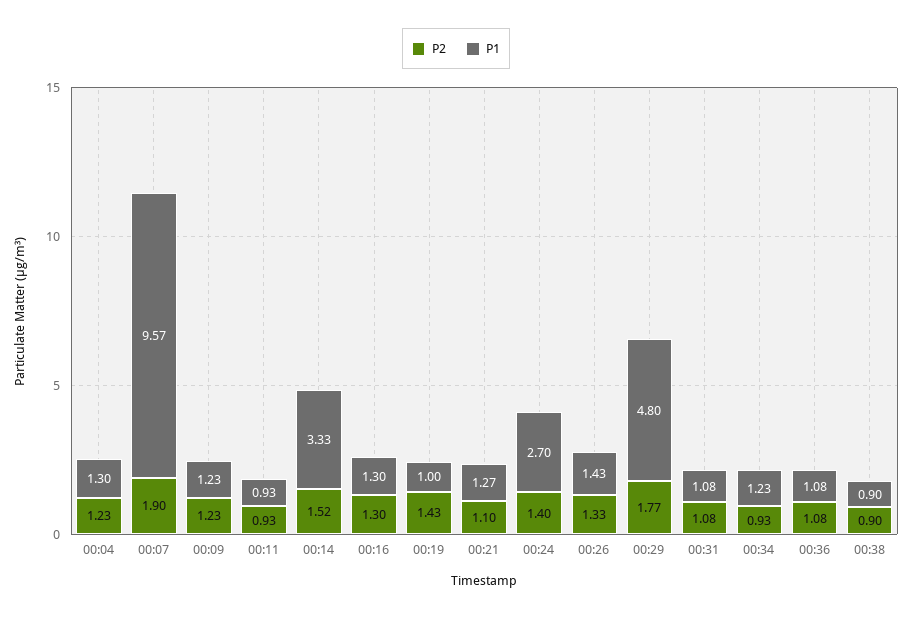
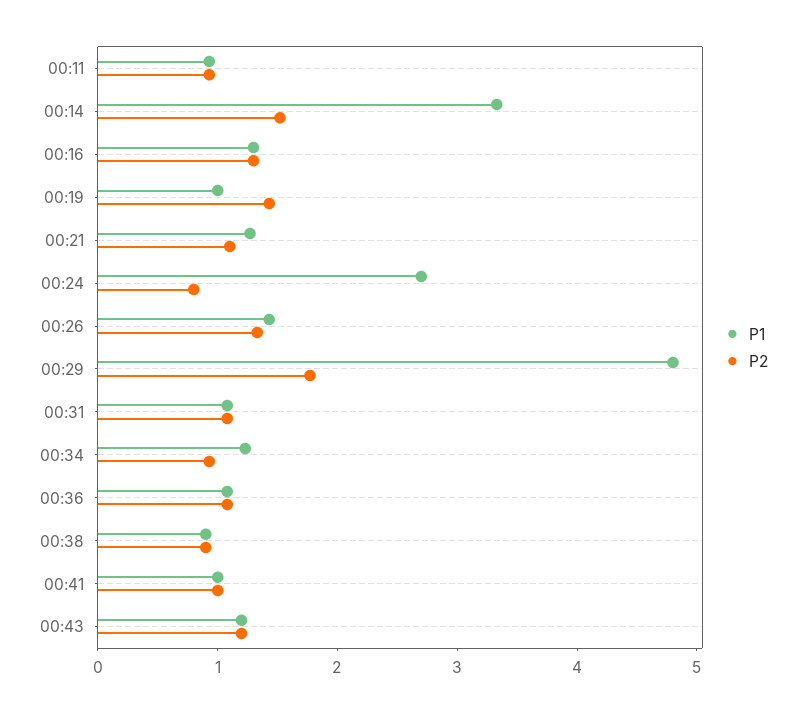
P2, 00:04: 1.23 -> none
P1, 00:04: 1.3 -> none
P2, 00:07: 1.9 -> none
P1, 00:07: 9.57 -> none
P2, 00:09: 1.23 -> none
P1, 00:09: 1.23 -> none
P2, 00:24: 1.4 -> 0.8
P1, 00:41: none -> 1
P2, 00:41: none -> 1
P1, 00:43: none -> 1.2
P2, 00:43: none -> 1.2

